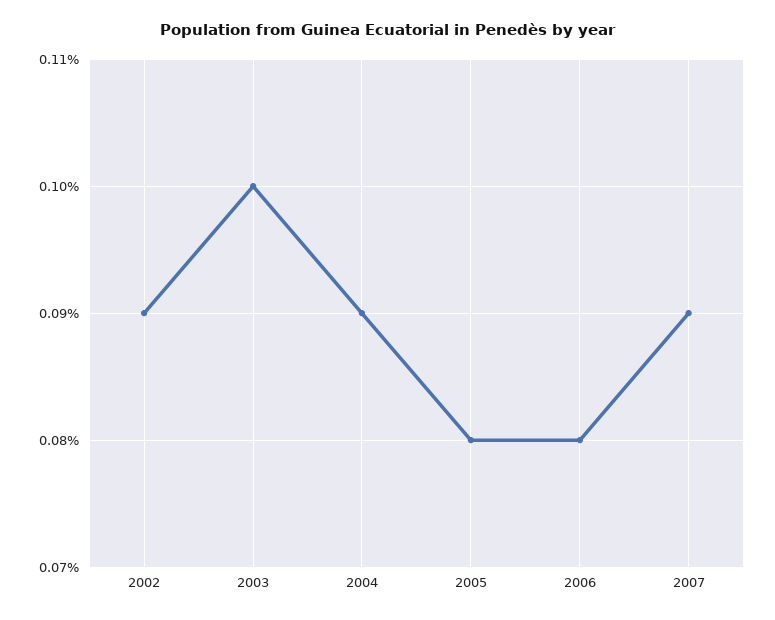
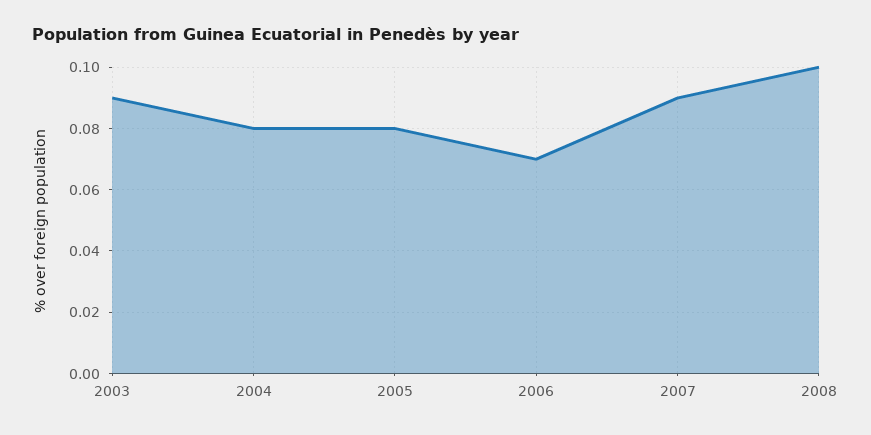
2002: 0.09 -> none
2003: 0.1 -> 0.09
2004: 0.09 -> 0.08
2006: 0.08 -> 0.07
2008: none -> 0.1

